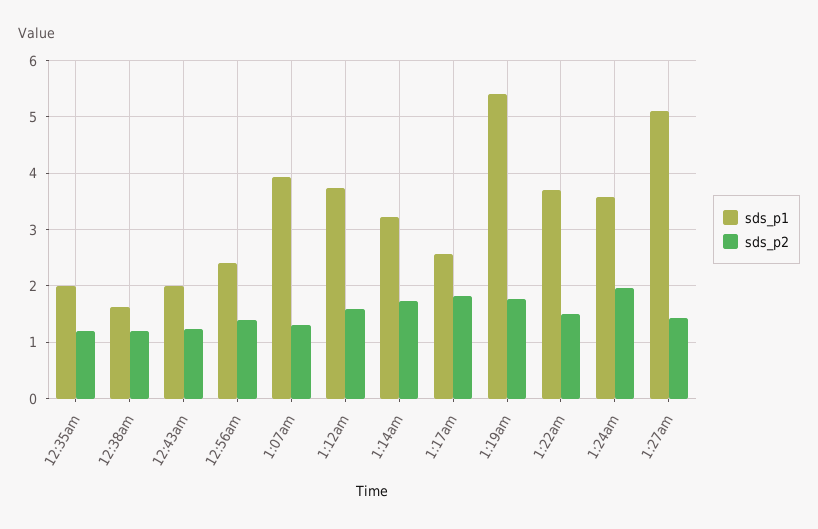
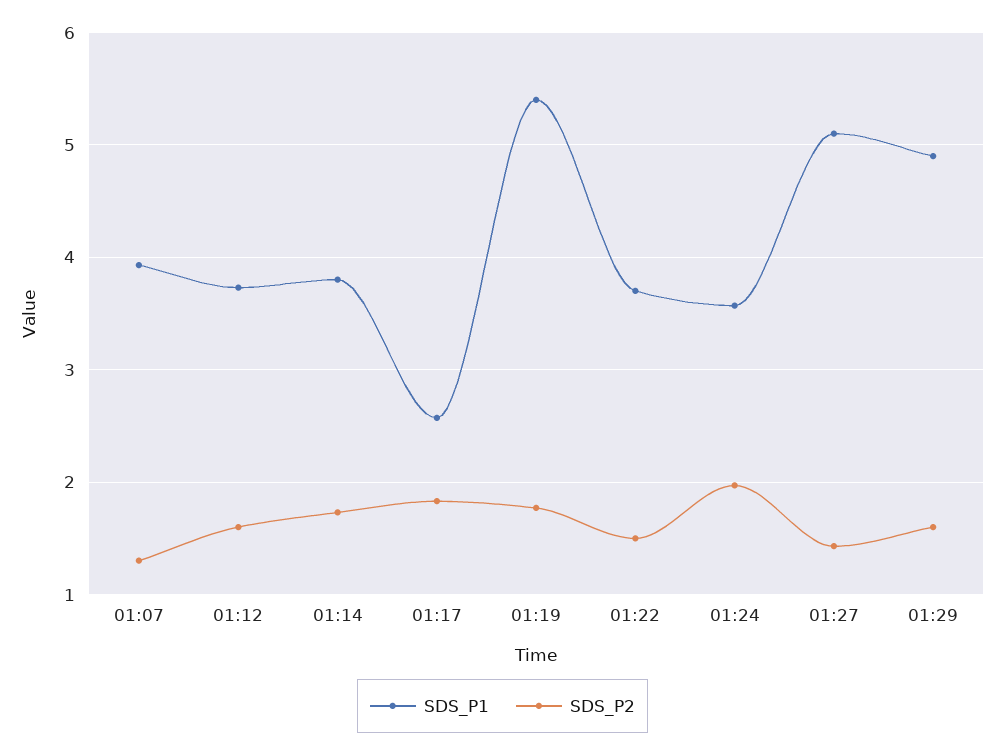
sds_p1, 12:35am: 2 -> none
sds_p2, 12:35am: 1.2 -> none
sds_p1, 12:38am: 1.6 -> none
sds_p2, 12:38am: 1.2 -> none
sds_p1, 12:43am: 2 -> none
sds_p2, 12:43am: 1.2 -> none
sds_p1, 12:56am: 2.4 -> none
sds_p2, 12:56am: 1.4 -> none
sds_p1, 1:14am: 3.2 -> 3.8
sds_p1, 01:29: none -> 4.9
sds_p2, 01:29: none -> 1.6

